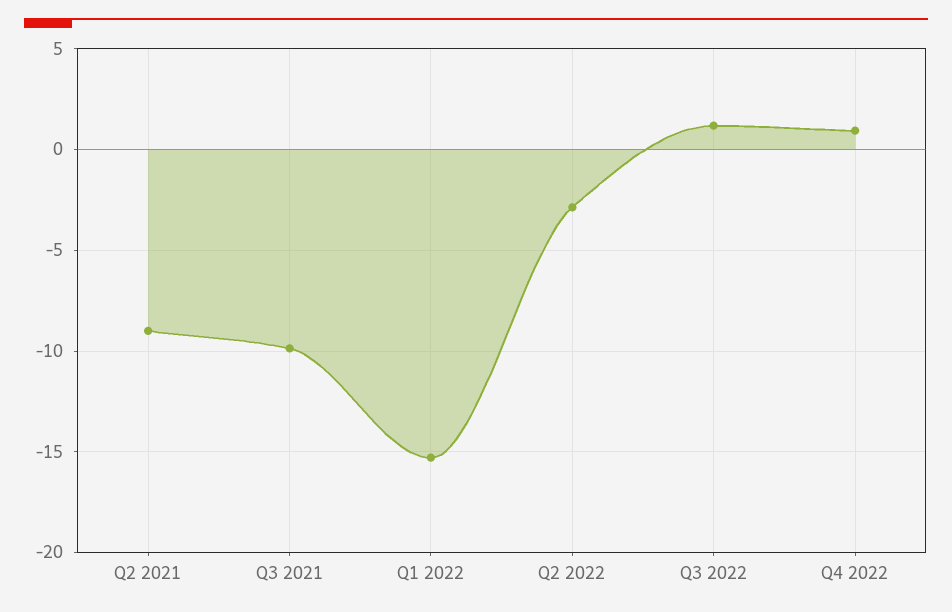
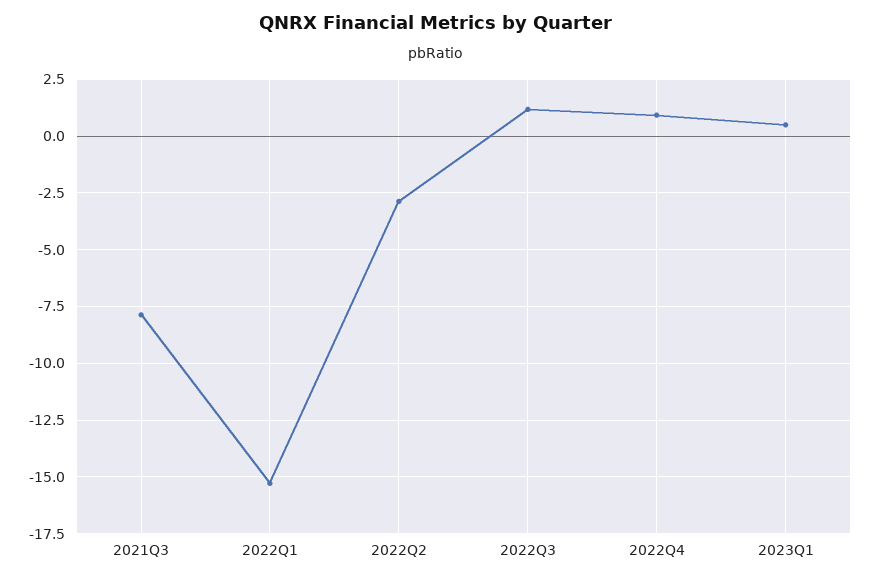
Q2 2021: -9 -> none
Q3 2021: -10 -> -8
2023Q1: none -> 0.5

